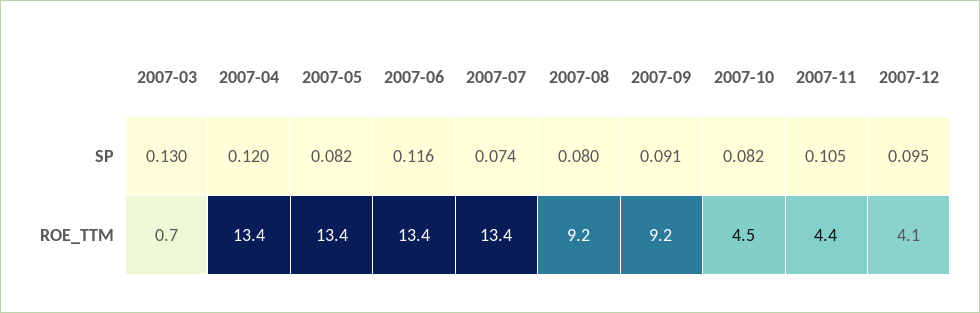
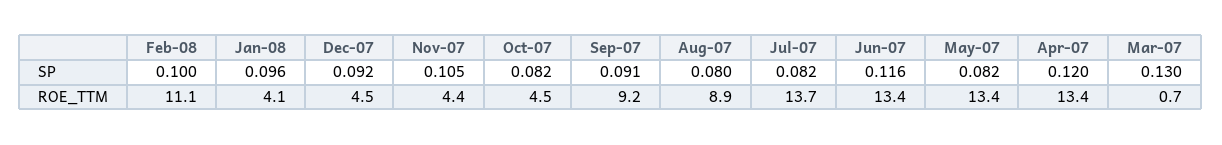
2007-07, SP: 0.074 -> 0.082
2007-12, SP: 0.095 -> 0.092
2007-07, ROE_TTM: 13.4 -> 13.7
2007-08, ROE_TTM: 9.2 -> 8.9
2007-12, ROE_TTM: 4.1 -> 4.5
Feb-08, SP: none -> 0.1
Jan-08, SP: none -> 0.096
Feb-08, ROE_TTM: none -> 11.1
Jan-08, ROE_TTM: none -> 4.1

